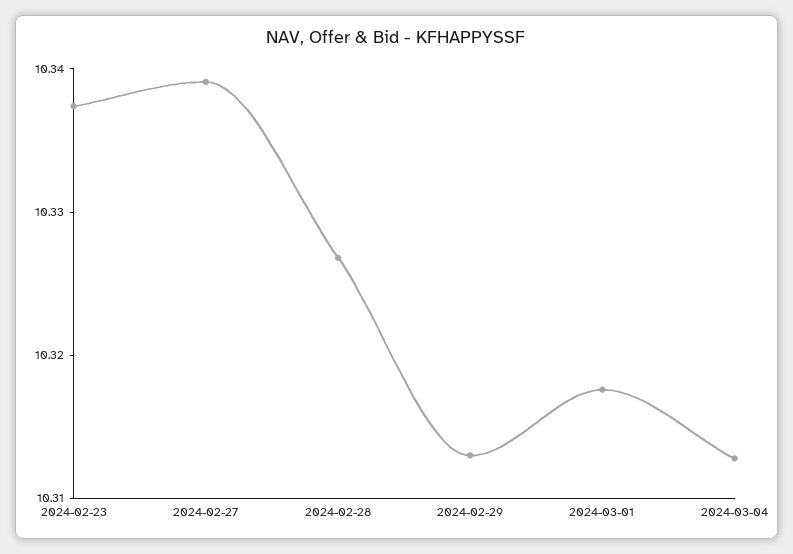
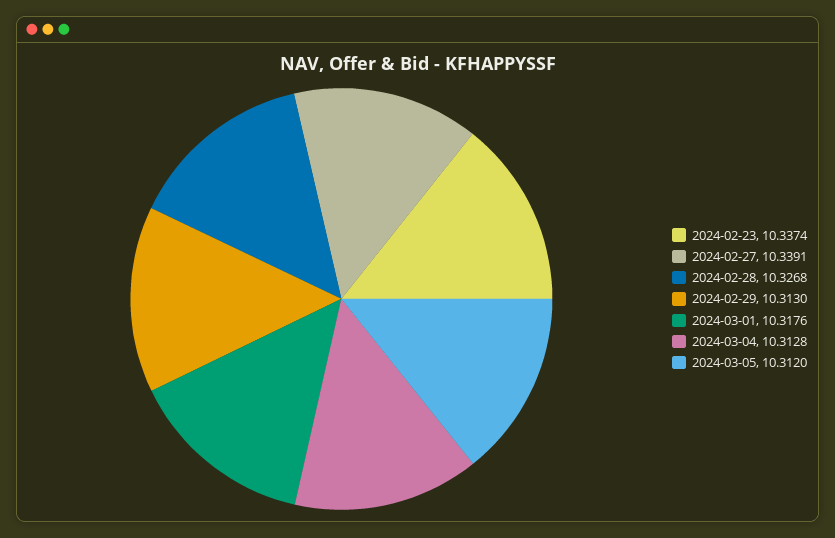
2024-03-05: none -> 10.312

